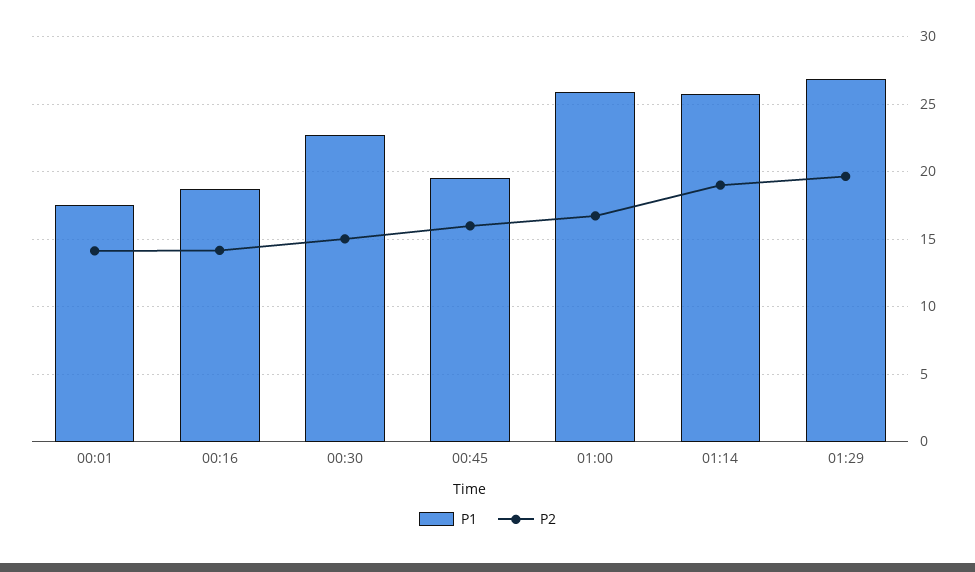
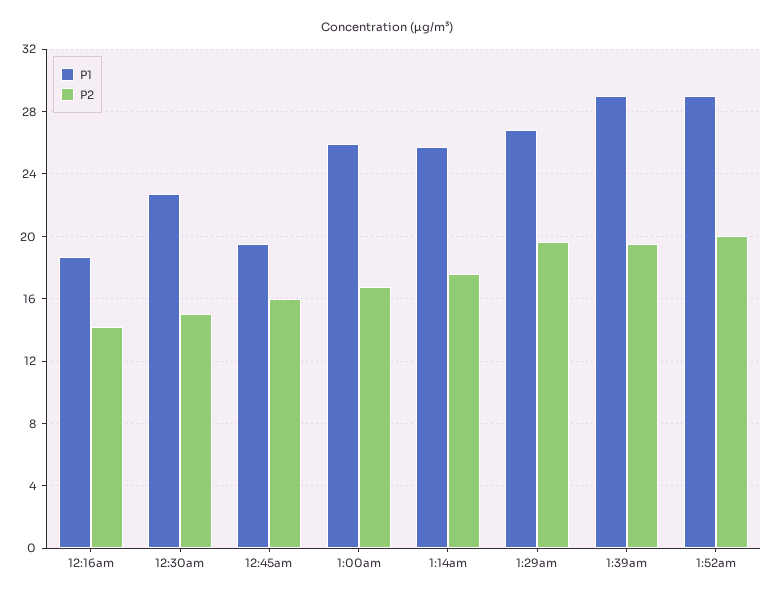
P1, 00:01: 17.5 -> none
P2, 00:01: 14 -> none
P2, 01:14: 19 -> 17.5
P1, 1:39am: none -> 29
P2, 1:39am: none -> 19.5
P1, 1:52am: none -> 29
P2, 1:52am: none -> 20

